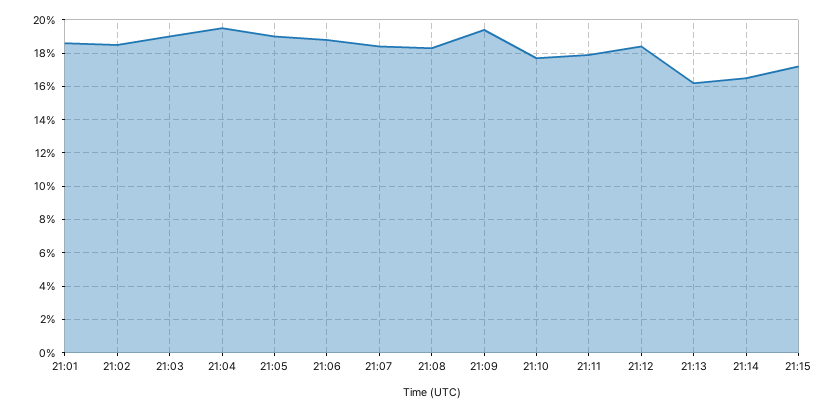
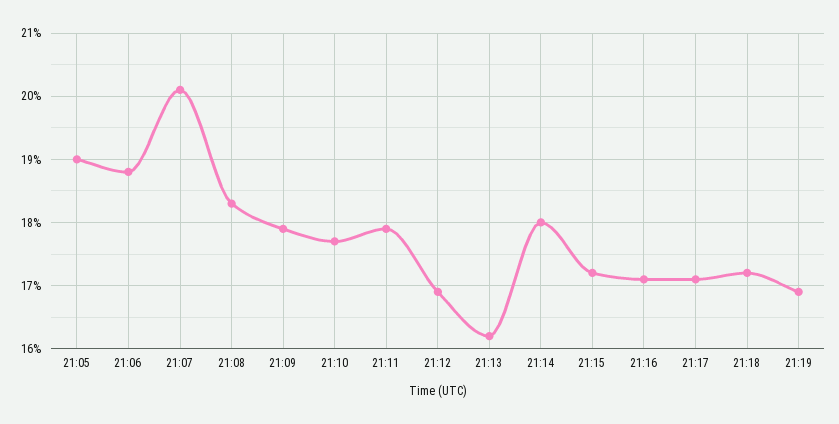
21:01: 18.5 -> none
21:02: 18.5 -> none
21:03: 19 -> none
21:04: 19.5 -> none
21:07: 18.5 -> 20.1
21:09: 19.5 -> 17.9
21:12: 18.5 -> 16.9
21:14: 16.5 -> 18
21:16: none -> 17.1
21:17: none -> 17.1
21:18: none -> 17.2
21:19: none -> 16.9

